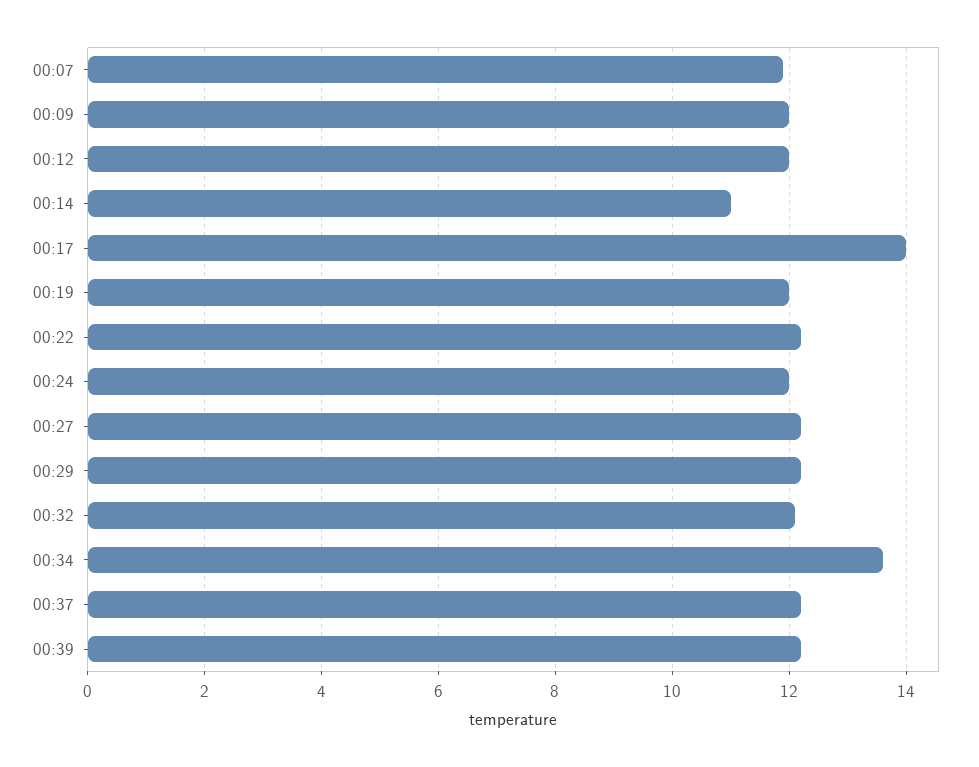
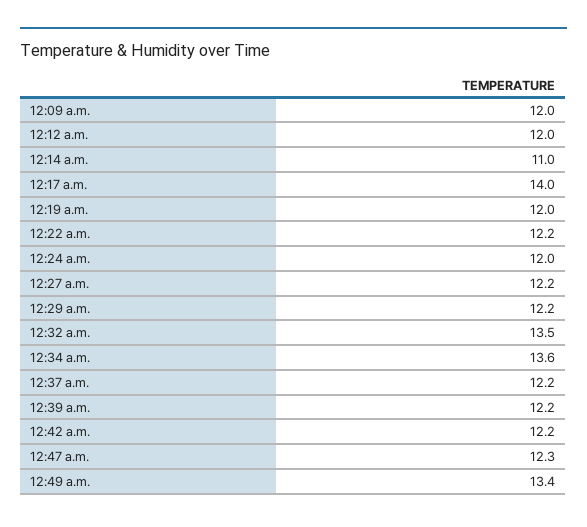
00:07: 12 -> none
00:32: 12 -> 13.5
12:42 a.m.: none -> 12.2
12:47 a.m.: none -> 12.3
12:49 a.m.: none -> 13.4

